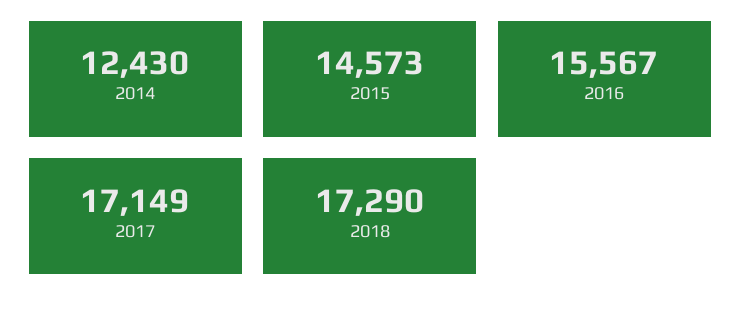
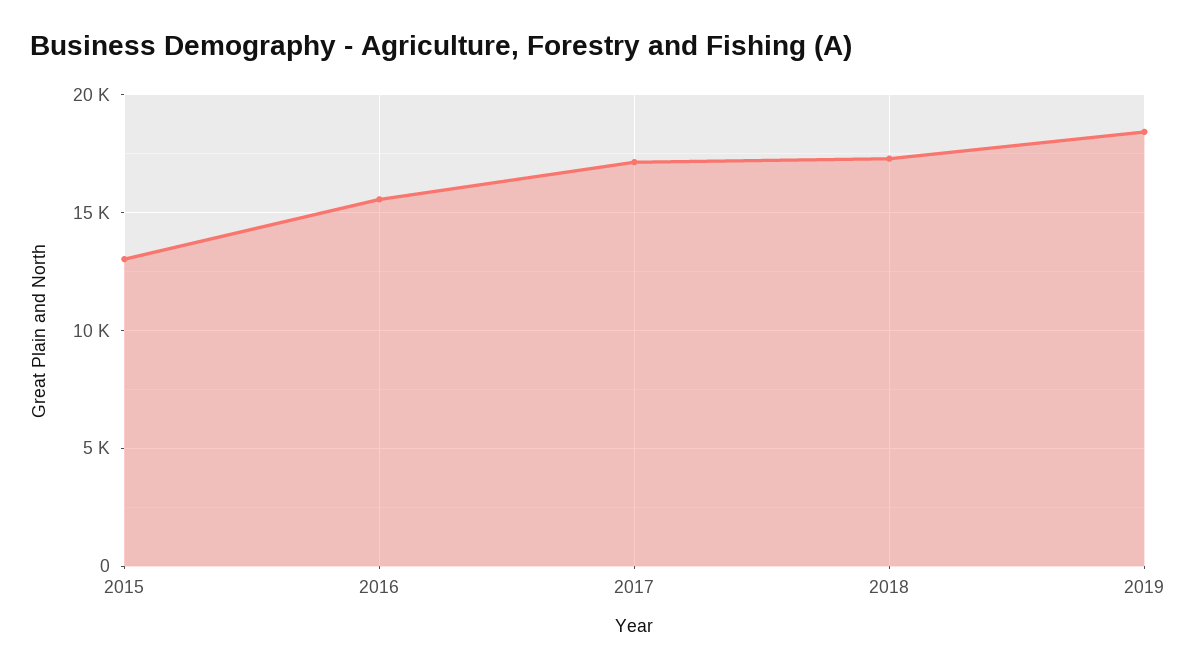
2014: 12430 -> none
2015: 14573 -> 13000
2019: none -> 18500

